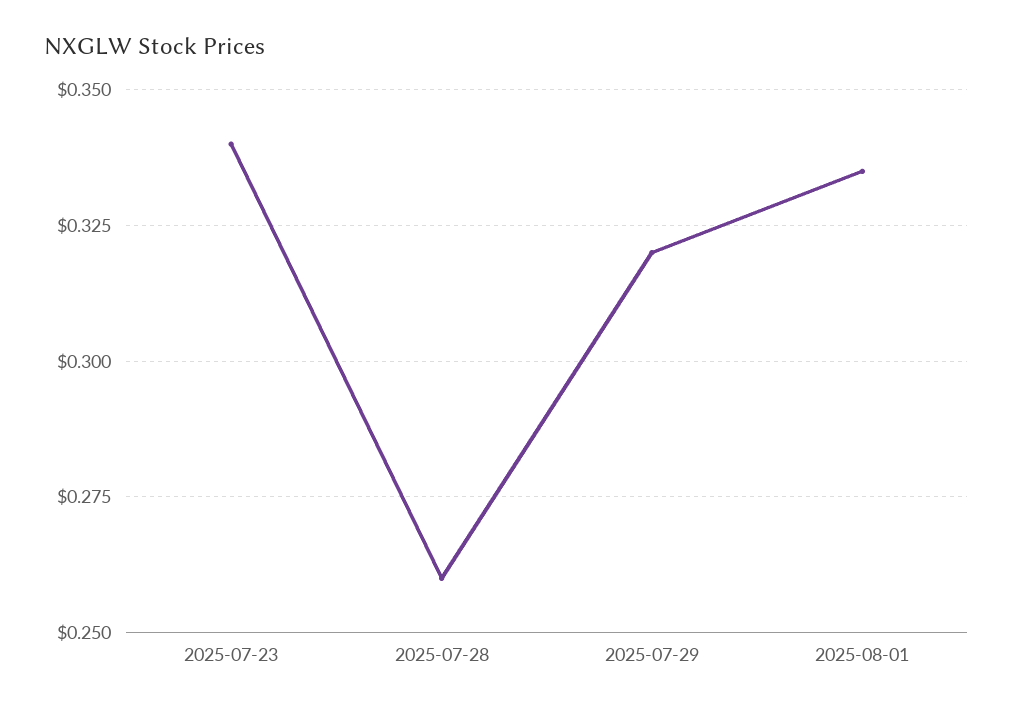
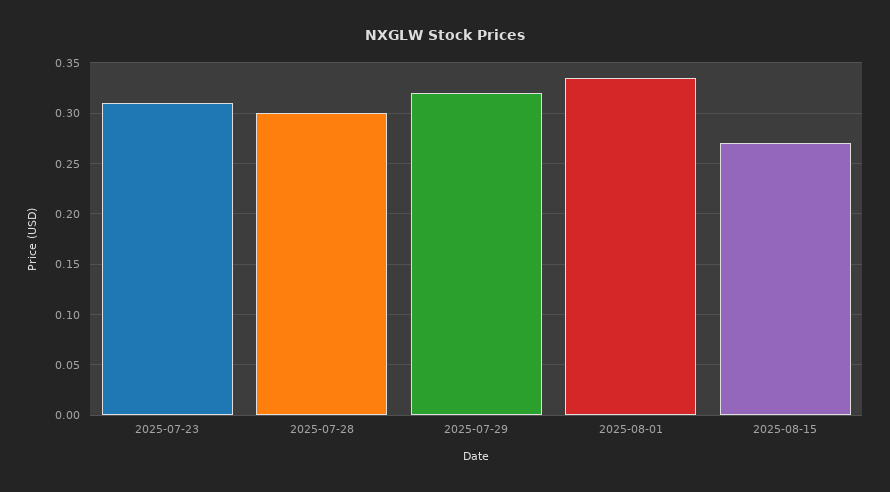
2025-07-23: 0.34 -> 0.31
2025-07-28: 0.26 -> 0.3
2025-08-15: none -> 0.27

